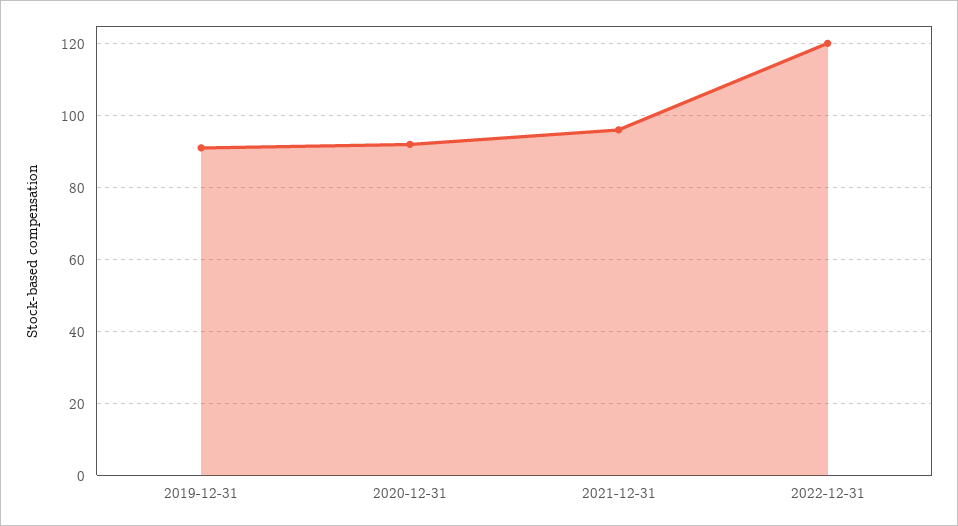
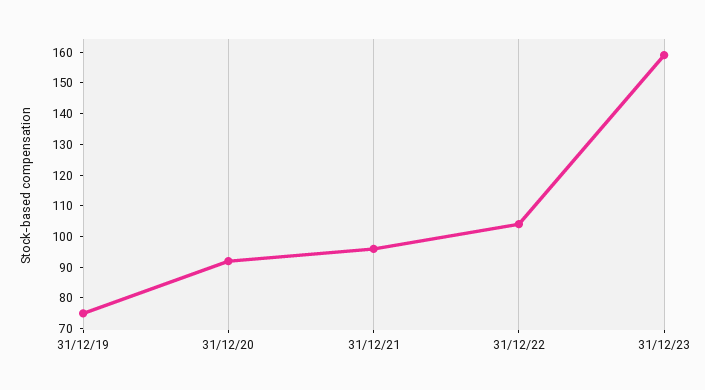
2019-12-31: 90 -> 75
2022-12-31: 120 -> 105
31/12/23: none -> 160

